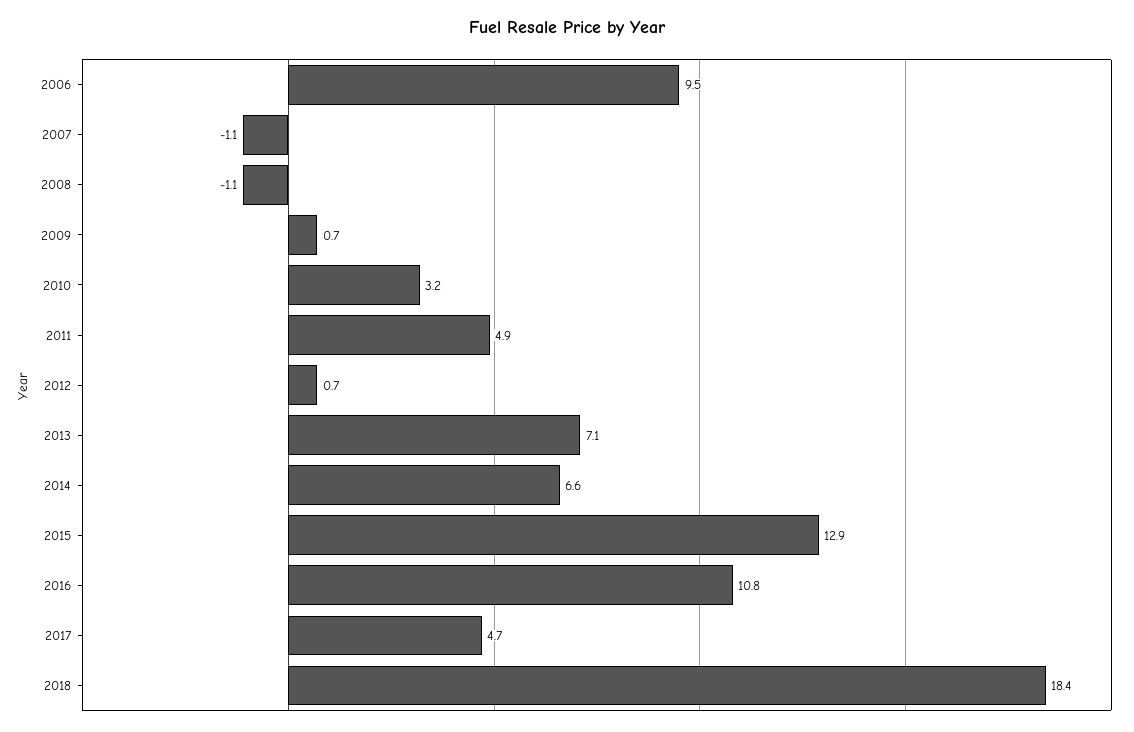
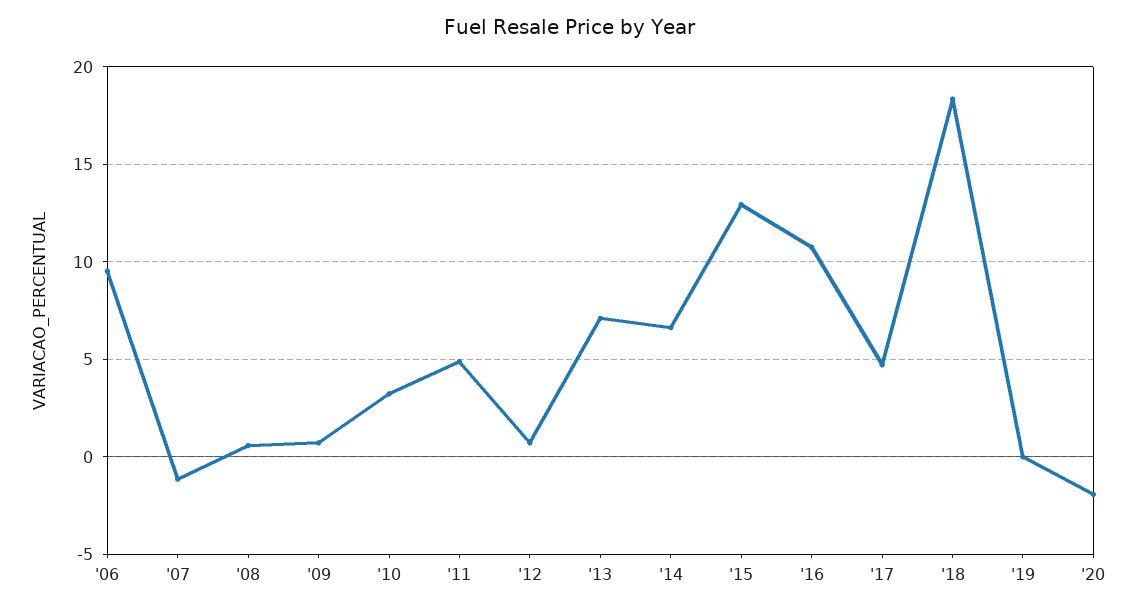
2008: -1.1 -> 0.5
'19: none -> 0
'20: none -> -2

